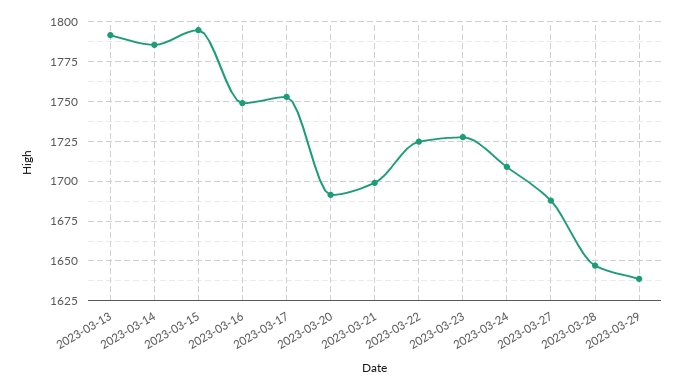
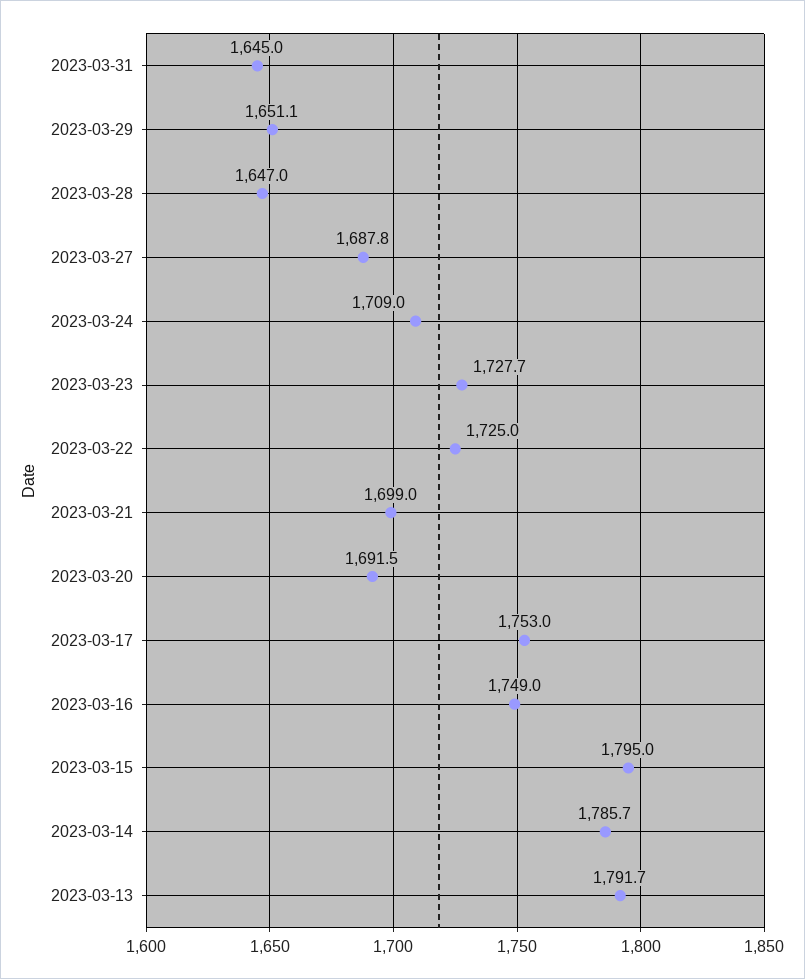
2023-03-29: 1640 -> 1651.1
2023-03-31: none -> 1645

